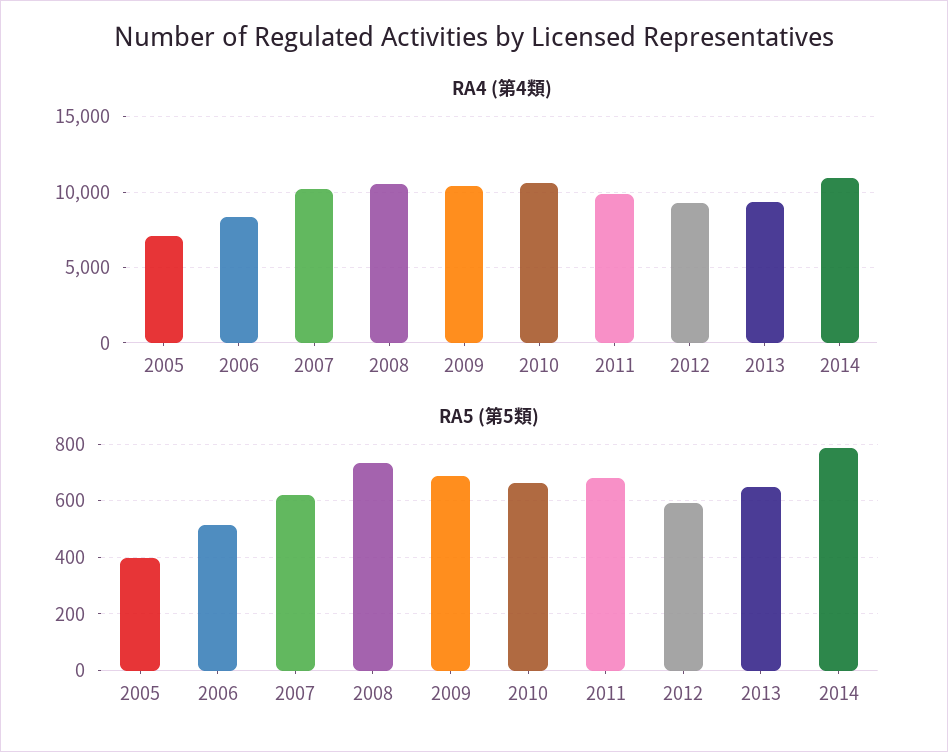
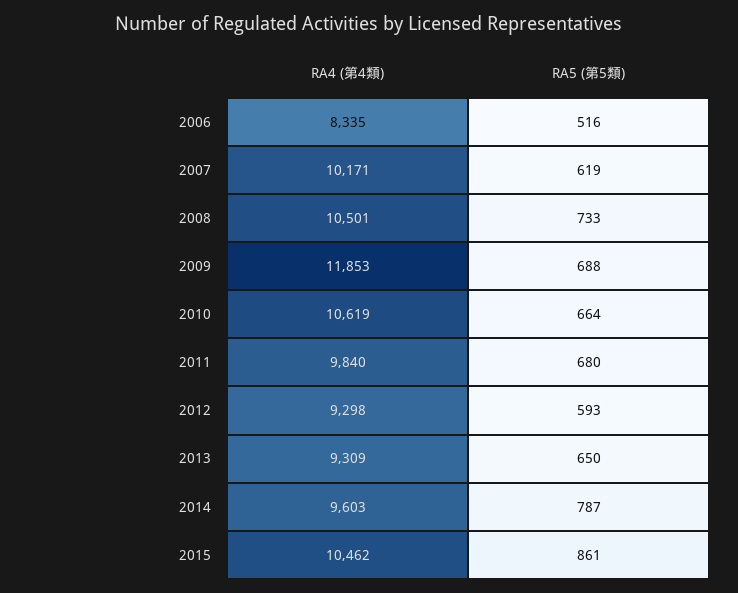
RA4 (第4類), 2005: 7000 -> none
RA4 (第4類), 2009: 10500 -> 11853
RA4 (第4類), 2014: 11000 -> 9603
RA5 (第5類), 2005: 400 -> none
RA4 (第4類), 2015: none -> 10462
RA5 (第5類), 2015: none -> 861

